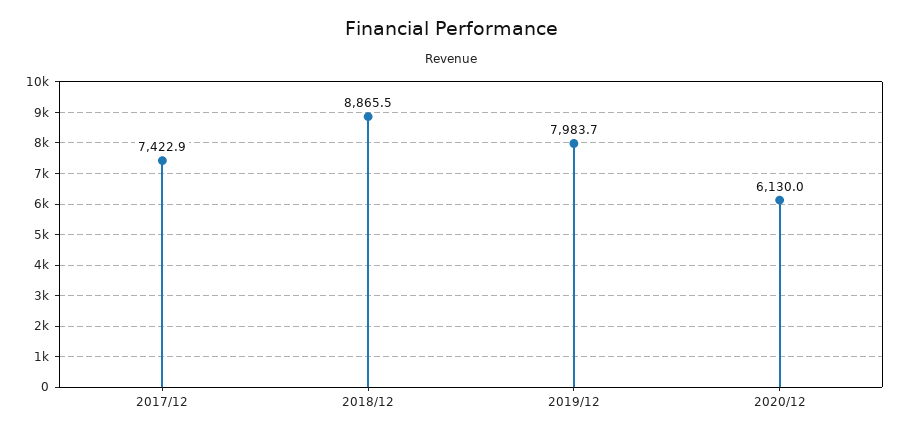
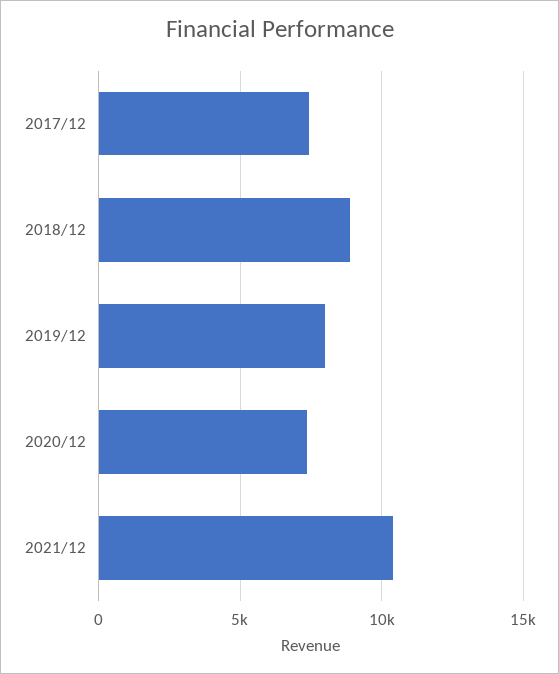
2020/12: 6130 -> 7500
2021/12: none -> 10500

